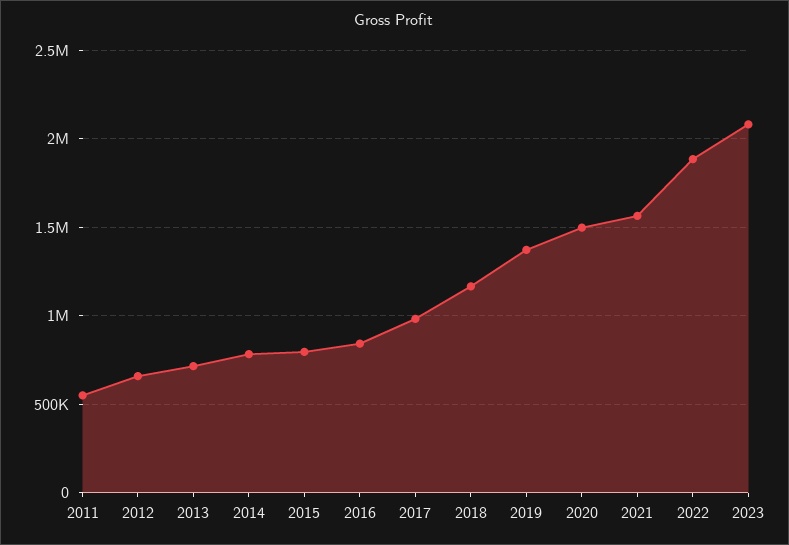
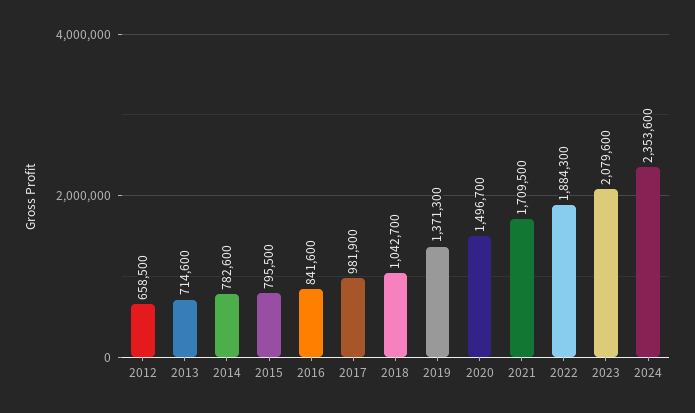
2011: 550000 -> none
2018: 1150000 -> 1042700
2021: 1550000 -> 1709500
2024: none -> 2353600

